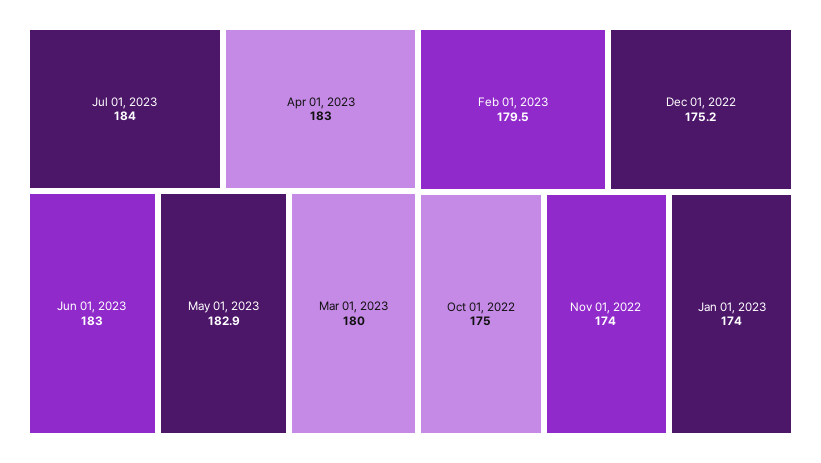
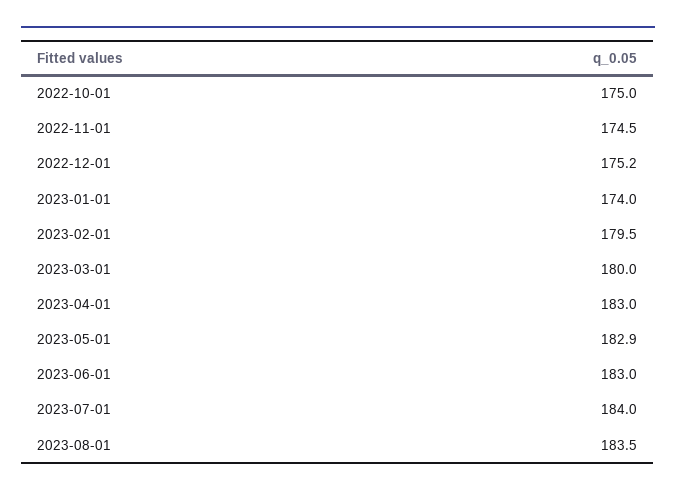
Nov 01, 2022: 174 -> 174.5
2023-08-01: none -> 183.5

